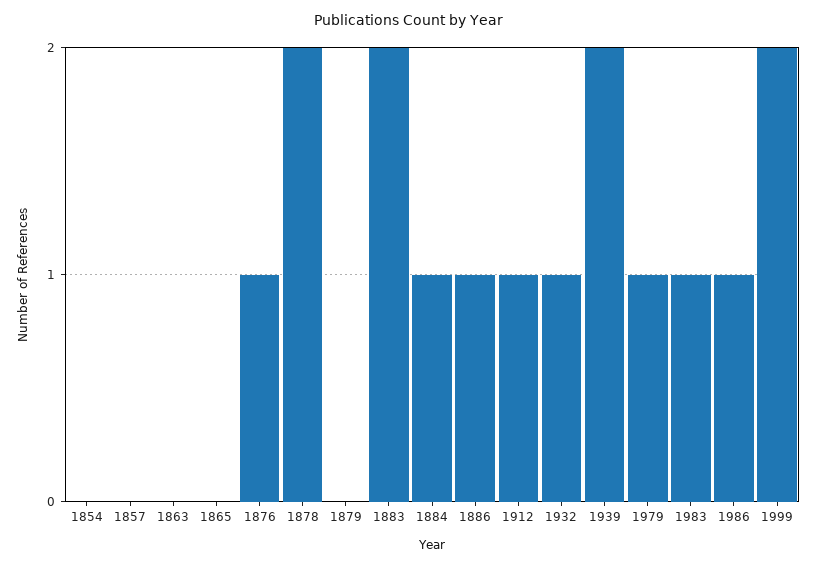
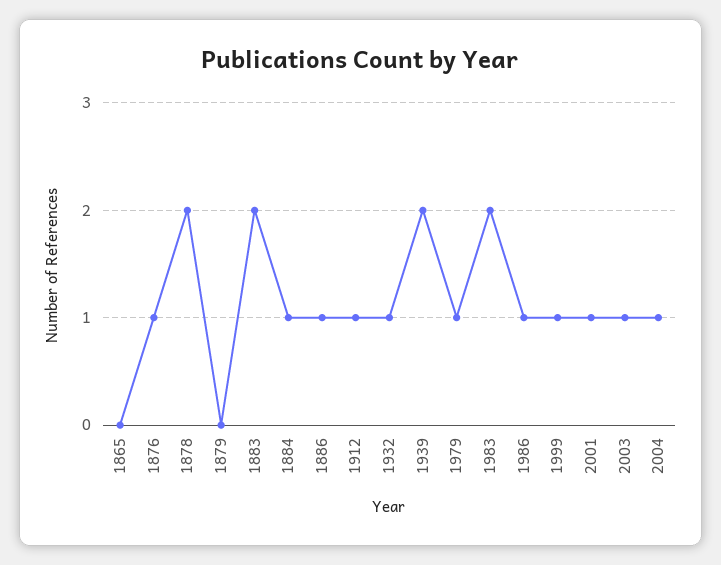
1854: 0 -> none
1857: 0 -> none
1863: 0 -> none
1983: 1 -> 2
1999: 2 -> 1
2001: none -> 1
2003: none -> 1
2004: none -> 1

